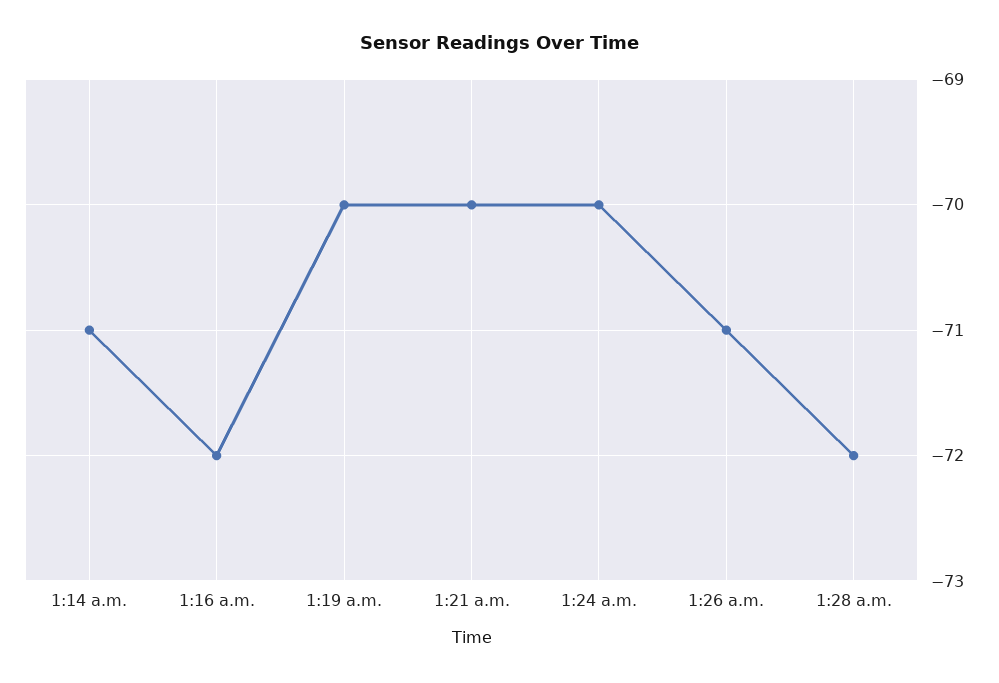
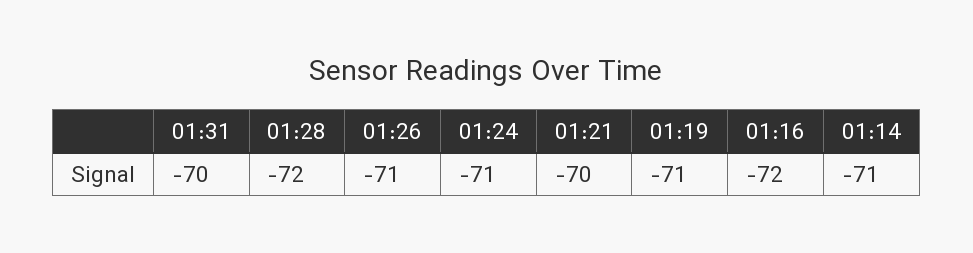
1:19 a.m.: -70 -> -71
1:24 a.m.: -70 -> -71
01:31: none -> -70

